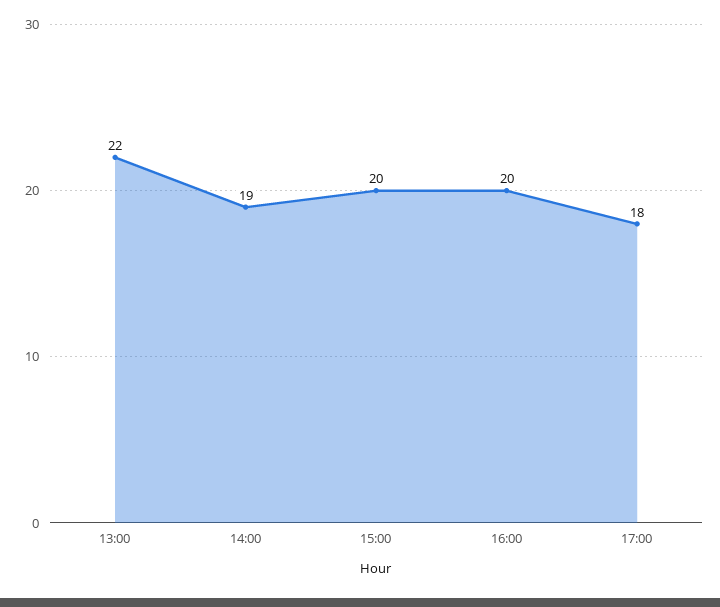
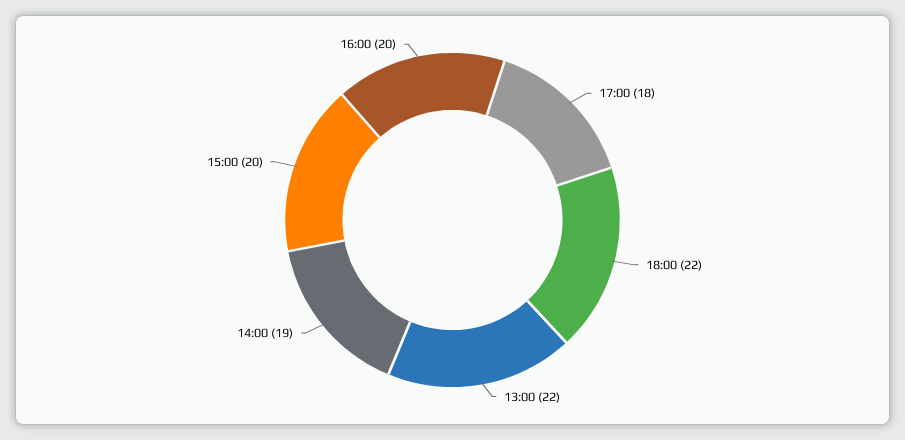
18:00: none -> 22

